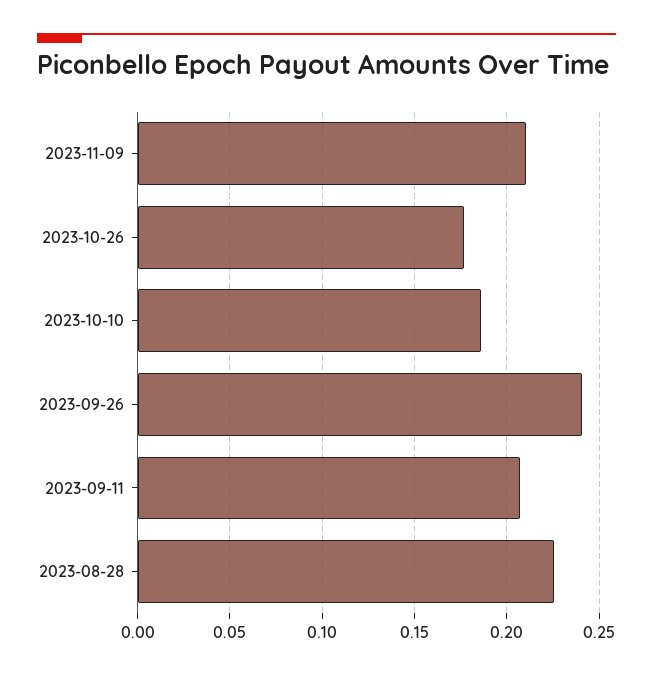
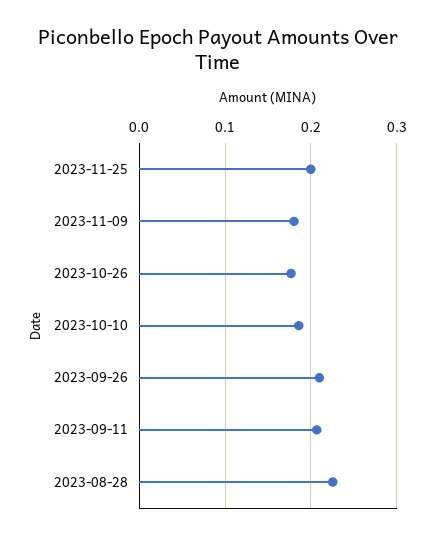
2023-11-09: 0.21 -> 0.18
2023-09-26: 0.24 -> 0.21
2023-11-25: none -> 0.2

